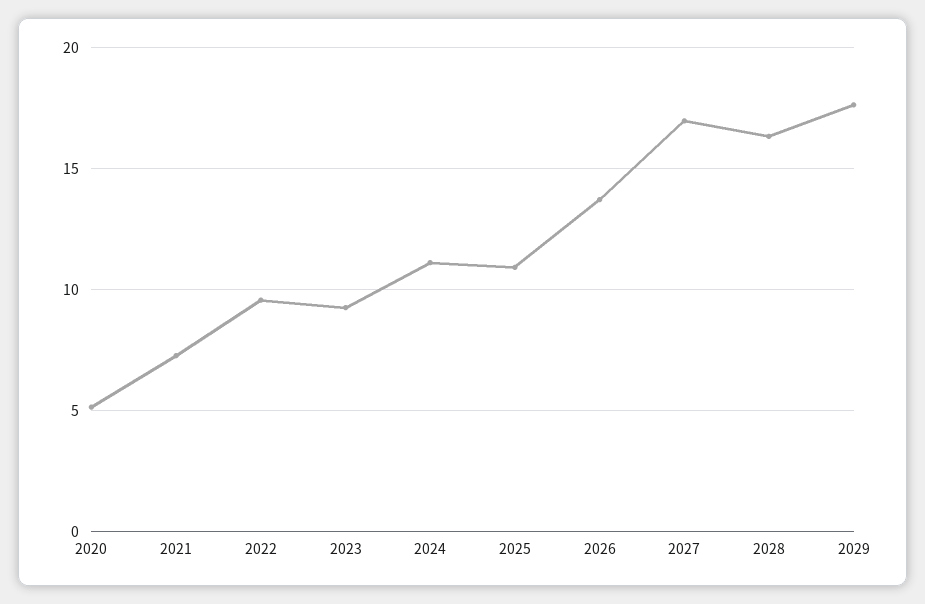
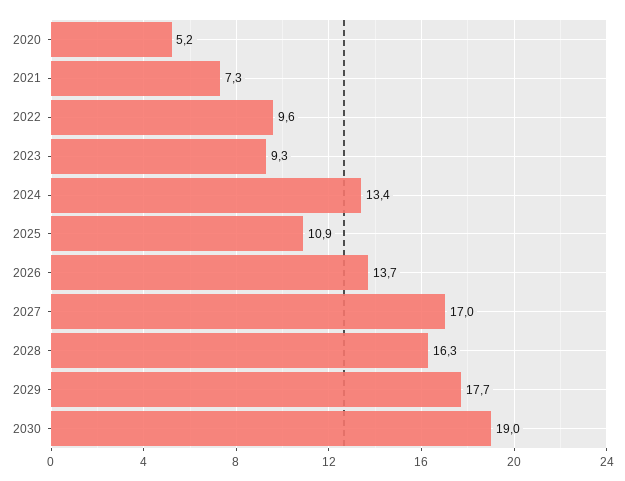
2024: 11 -> 13.4
2030: none -> 19

